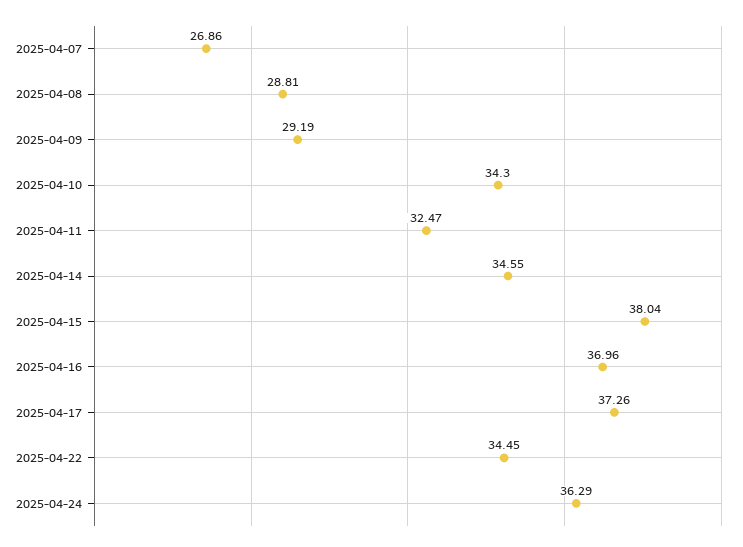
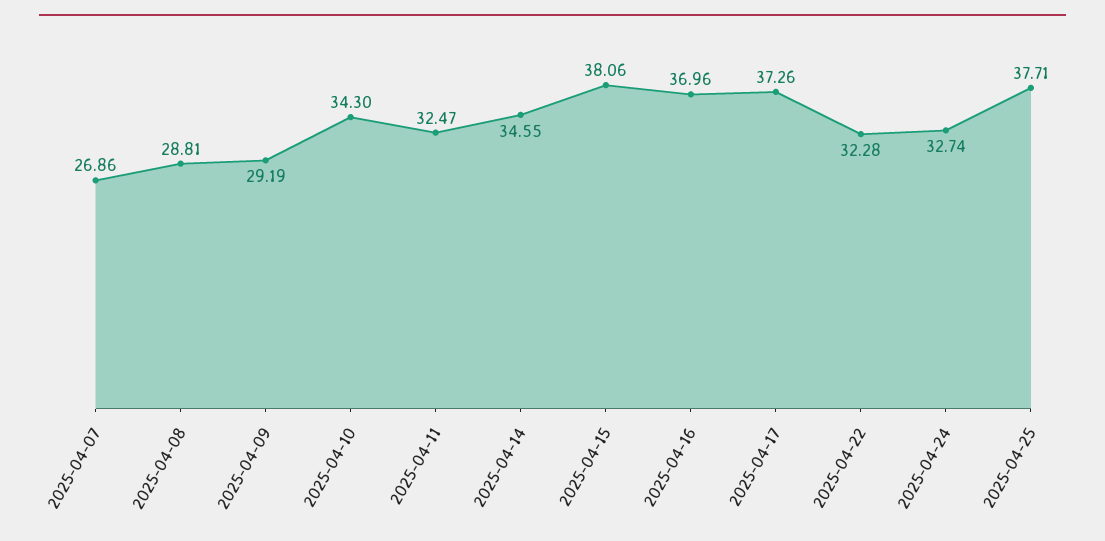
2025-04-15: 38.04 -> 38.06
2025-04-22: 34.45 -> 32.28
2025-04-24: 36.29 -> 32.74
2025-04-25: none -> 37.71

